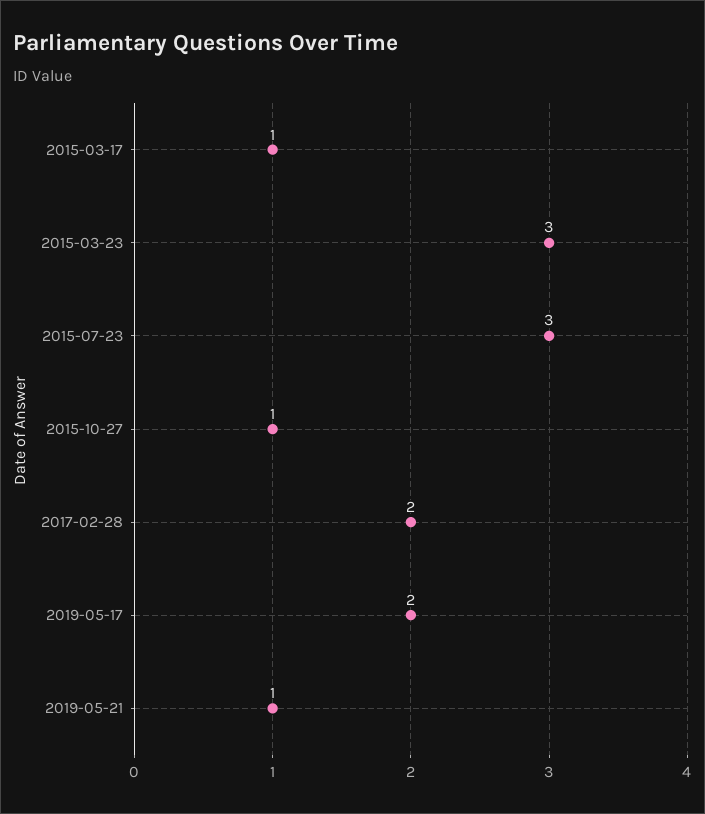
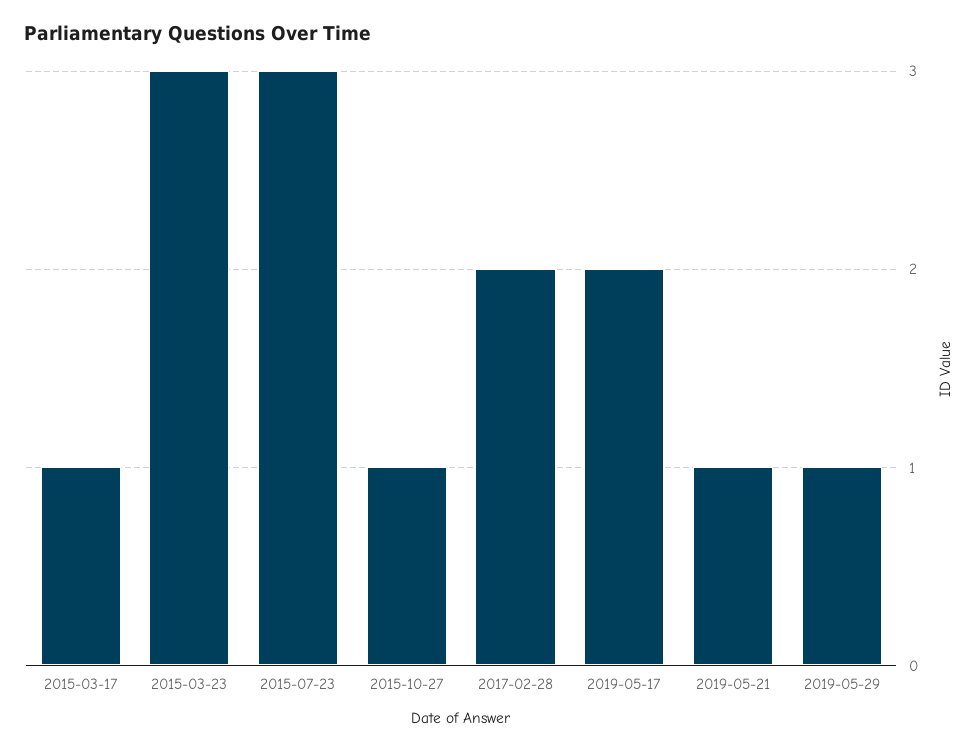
2019-05-29: none -> 1

